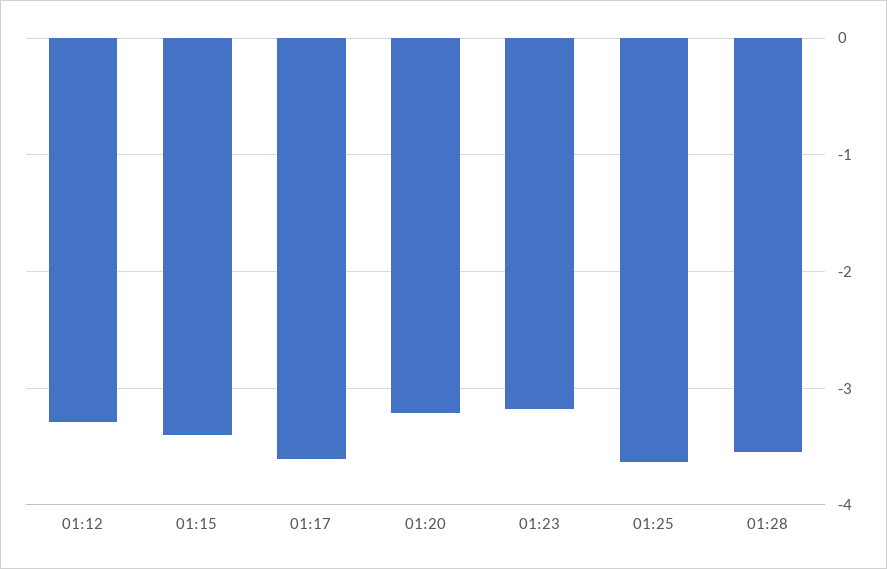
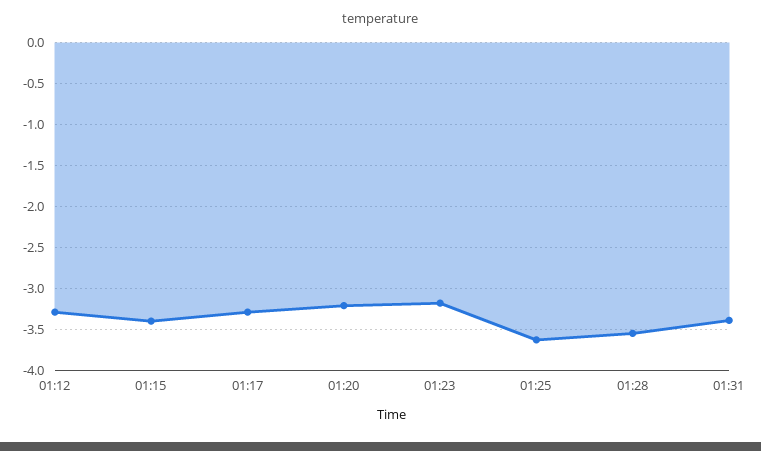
01:17: -3.6 -> -3.3
01:31: none -> -3.4

